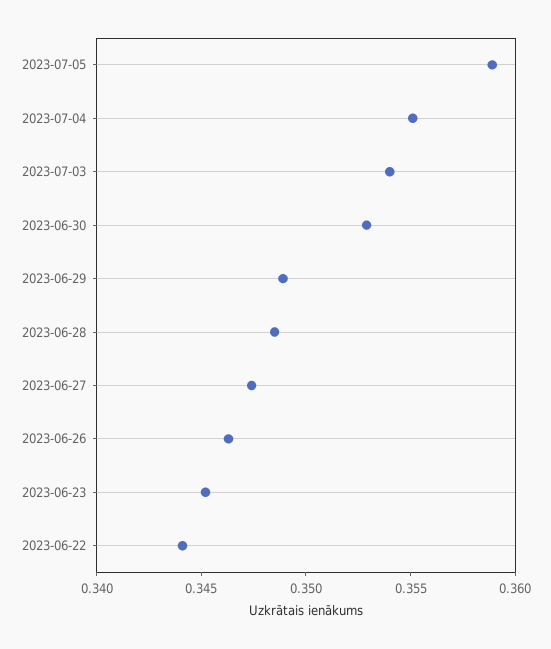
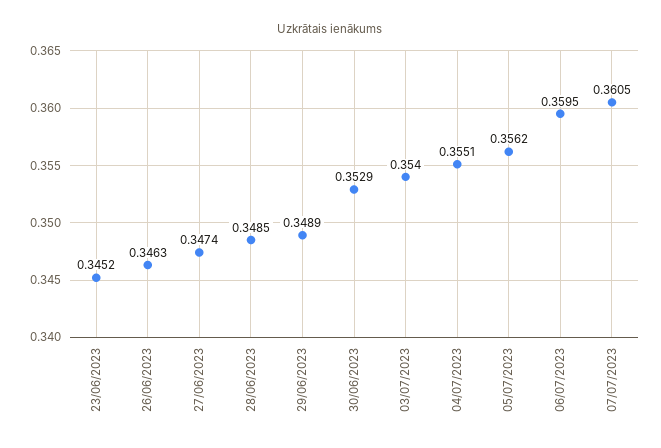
2023-07-05: 0.359 -> 0.3562
2023-06-22: 0.344 -> none
06/07/2023: none -> 0.3595
07/07/2023: none -> 0.3605

